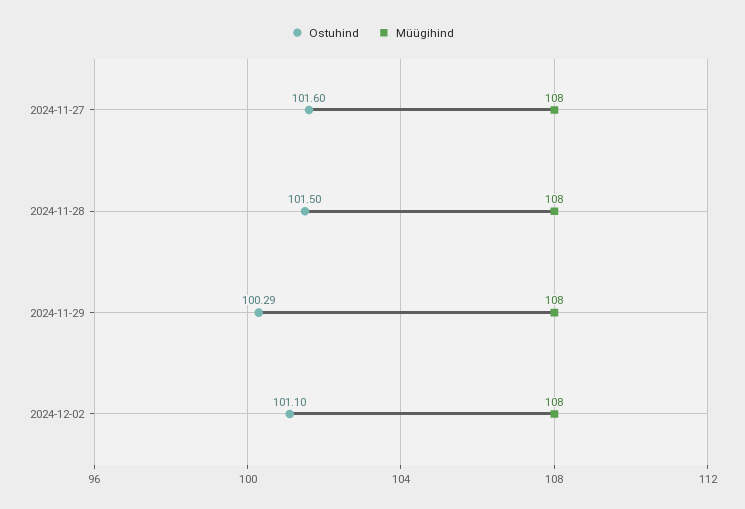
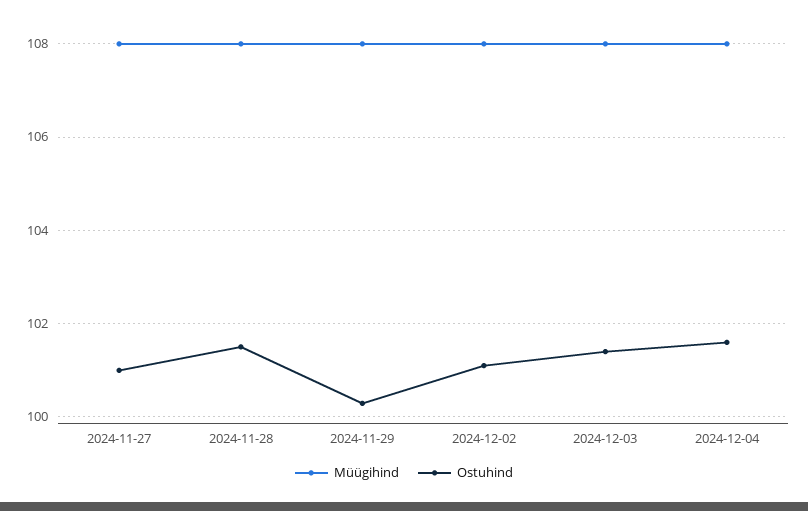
Ostuhind, 2024-11-27: 101.6 -> 101
Müügihind, 2024-12-03: none -> 108
Ostuhind, 2024-12-03: none -> 101.4
Müügihind, 2024-12-04: none -> 108
Ostuhind, 2024-12-04: none -> 101.6

